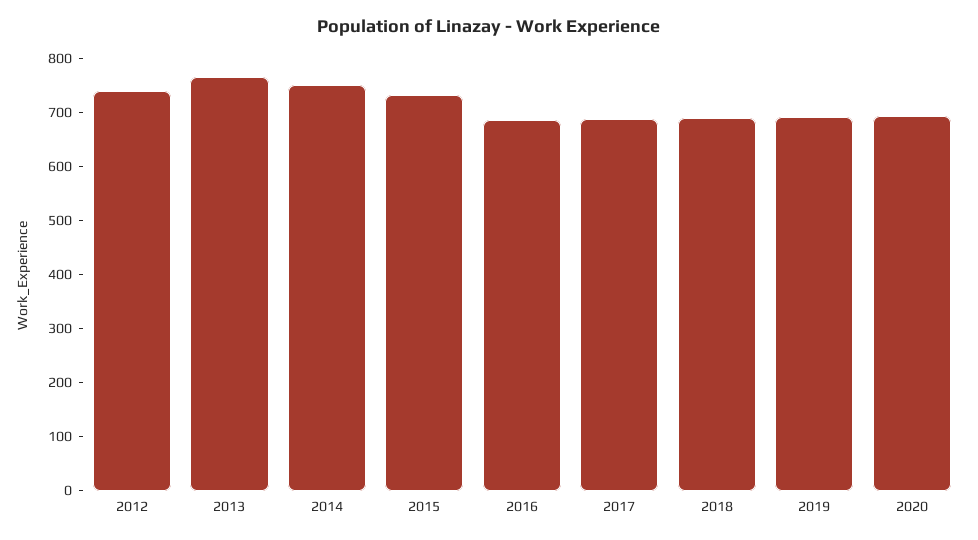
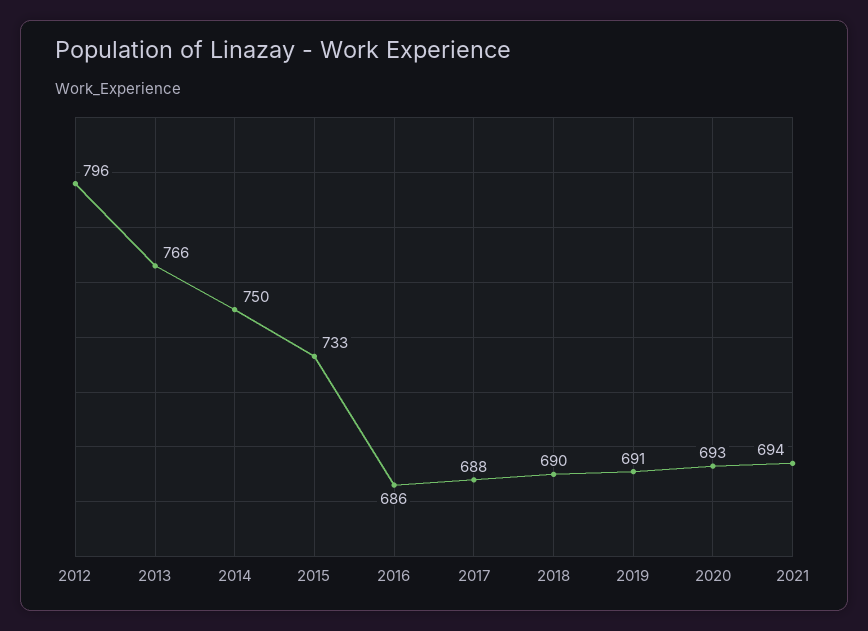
2012: 740 -> 796
2021: none -> 694

